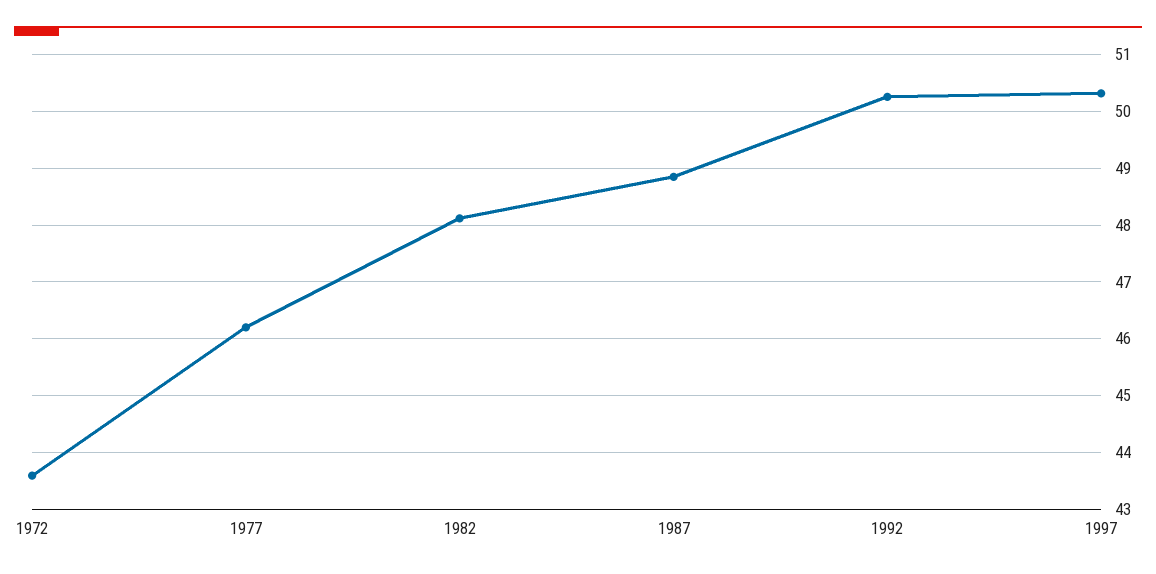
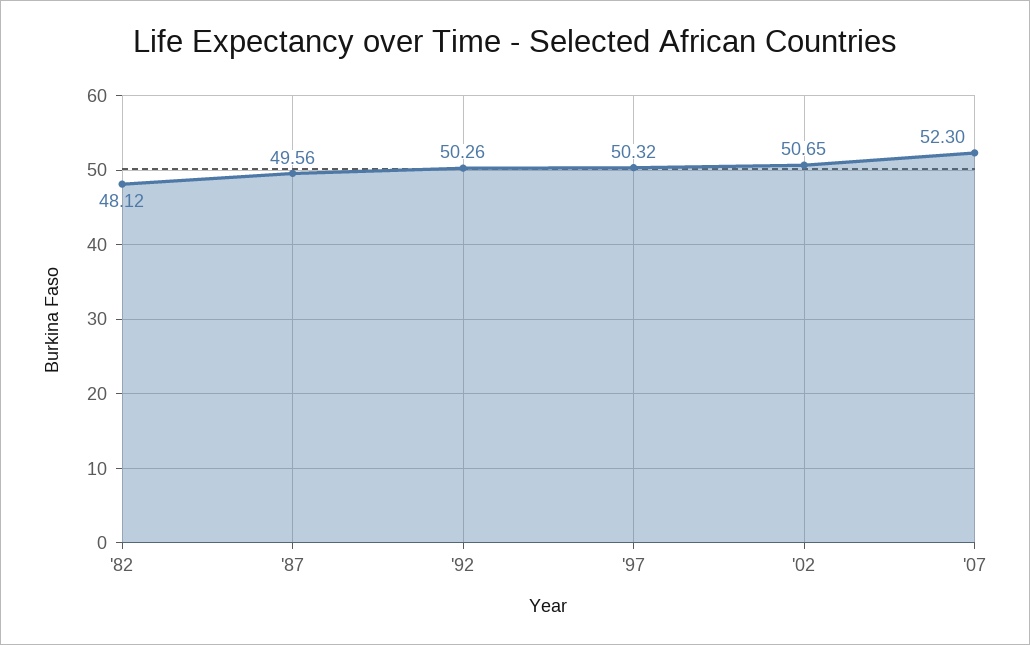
1972: 43.6 -> none
1977: 46.2 -> none
1987: 48.8 -> 49.56
'02: none -> 50.65
'07: none -> 52.3

